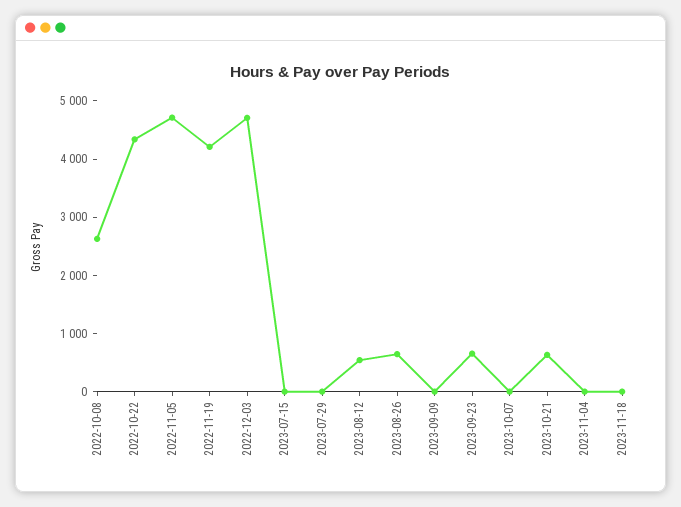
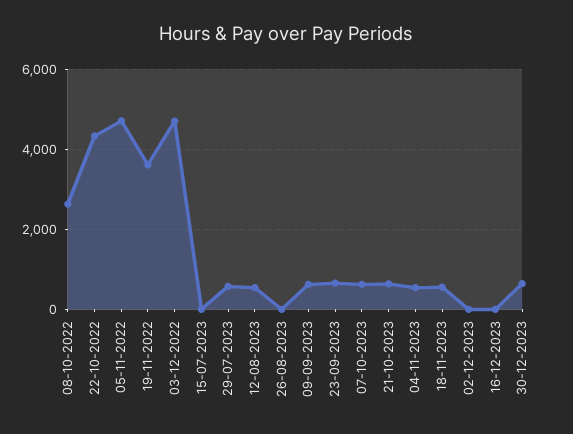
2022-11-19: 4200 -> 3600
2023-07-29: 0 -> 600
2023-08-26: 600 -> 0
2023-09-09: 0 -> 600
2023-10-07: 0 -> 600
2023-11-04: 0 -> 600
2023-11-18: 0 -> 600
02-12-2023: none -> 0
16-12-2023: none -> 0
30-12-2023: none -> 600

